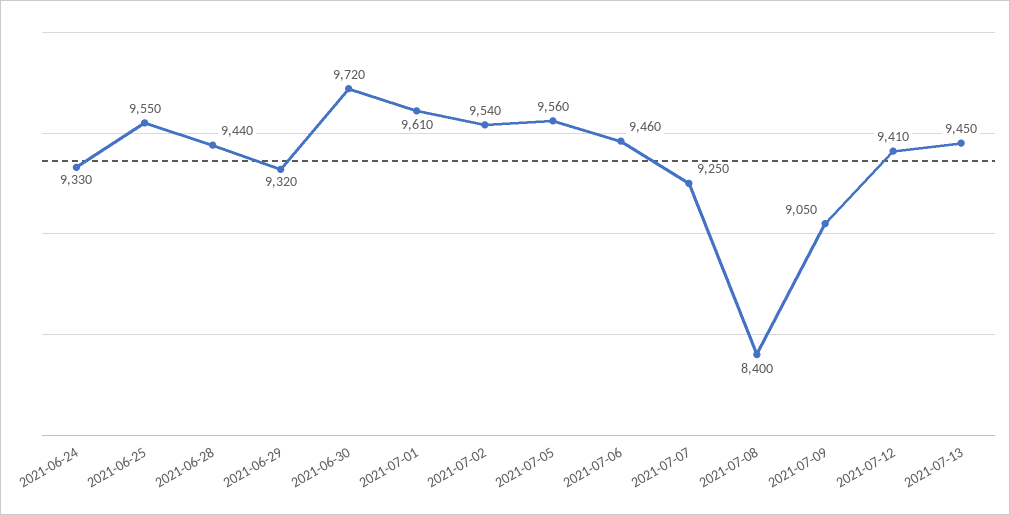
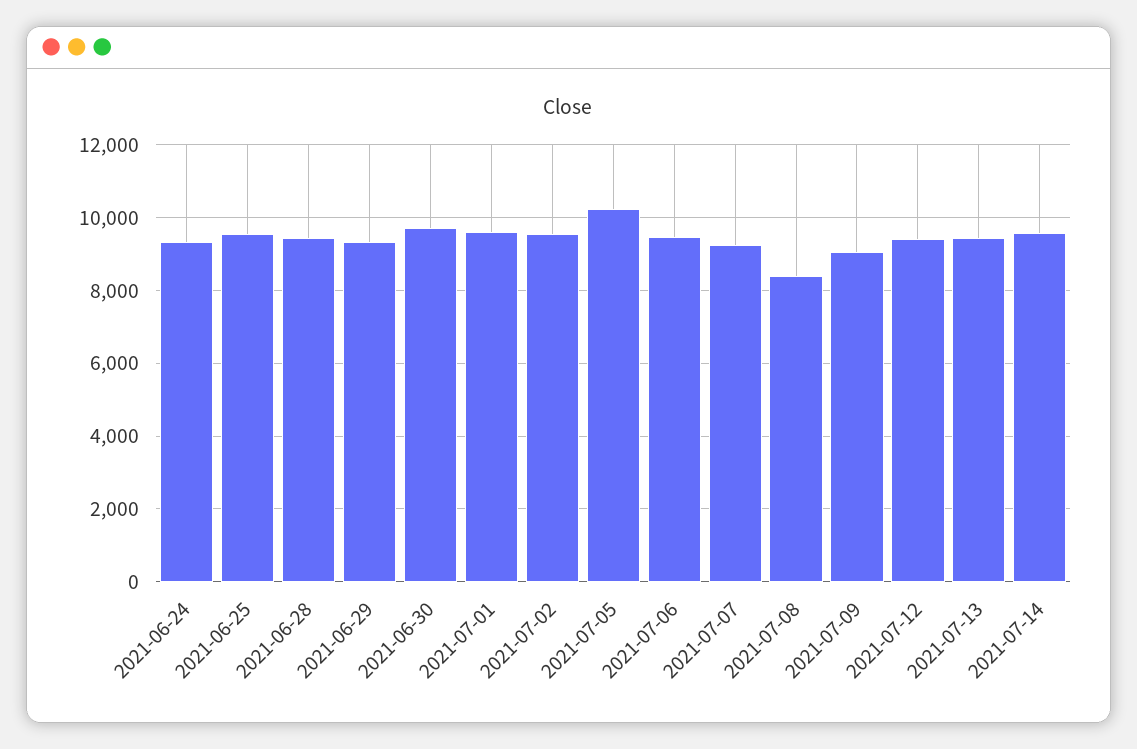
2021-07-05: 9560 -> 10200
2021-07-14: none -> 9600

